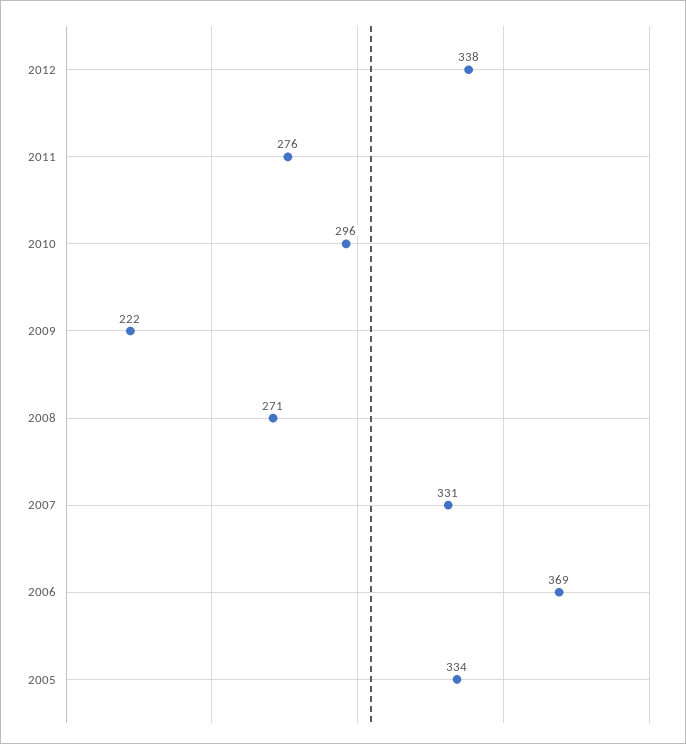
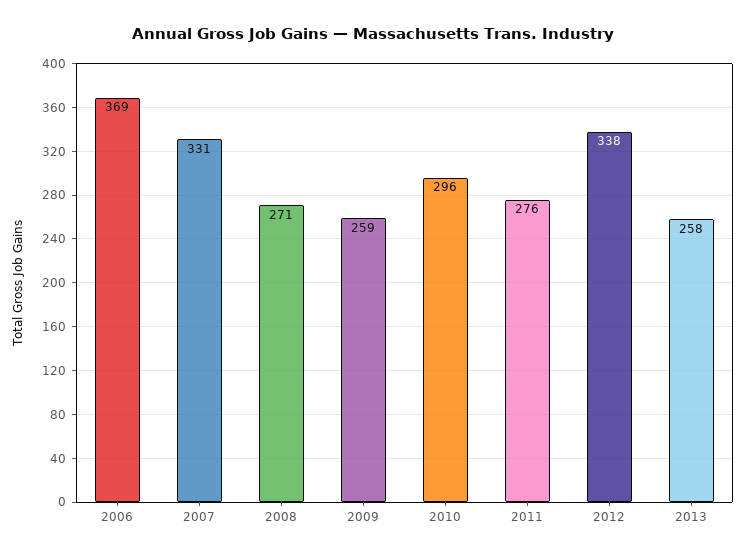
2009: 222 -> 259
2005: 334 -> none
2013: none -> 258

